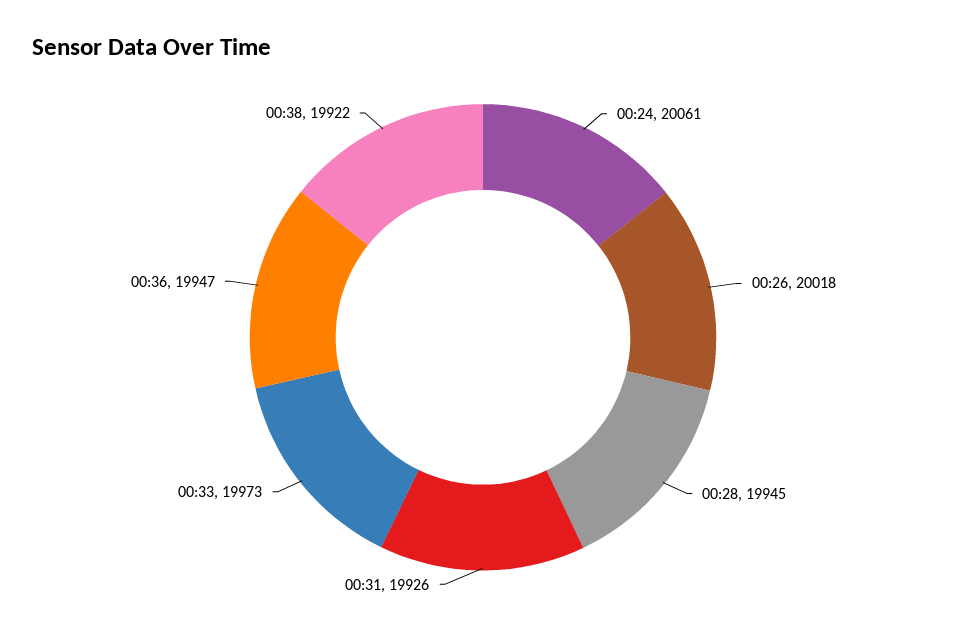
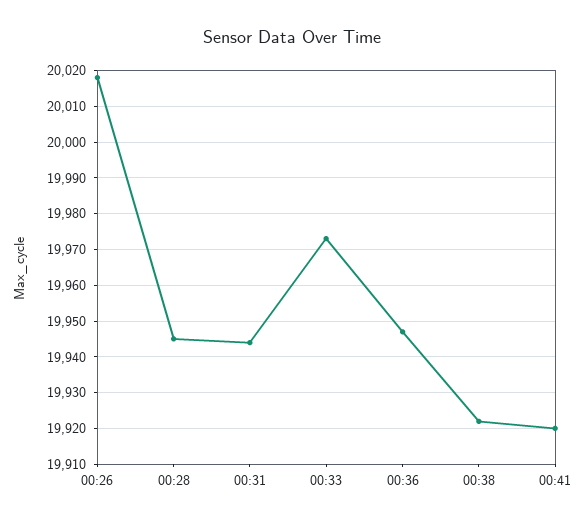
00:24: 20061 -> none
00:31: 19926 -> 19945
00:41: none -> 19920

